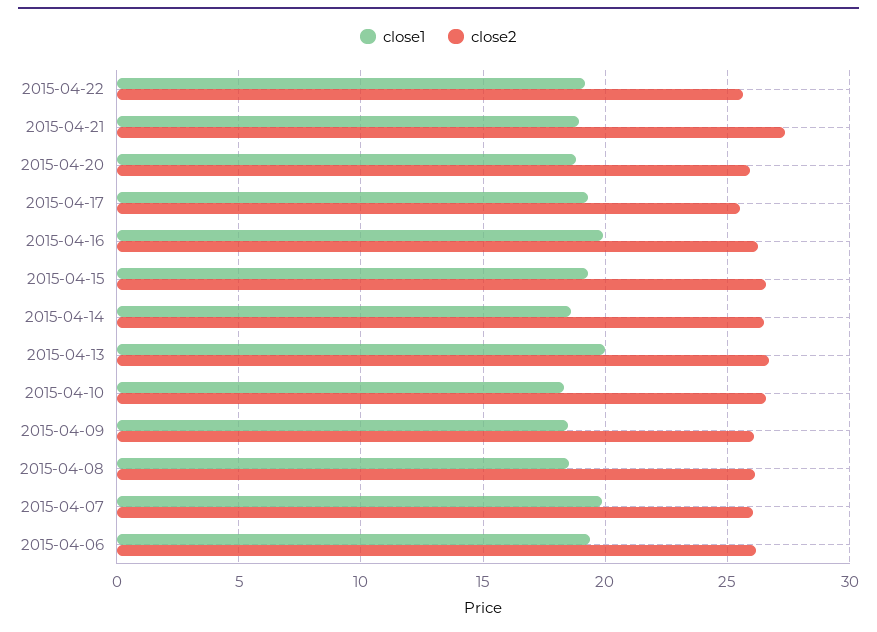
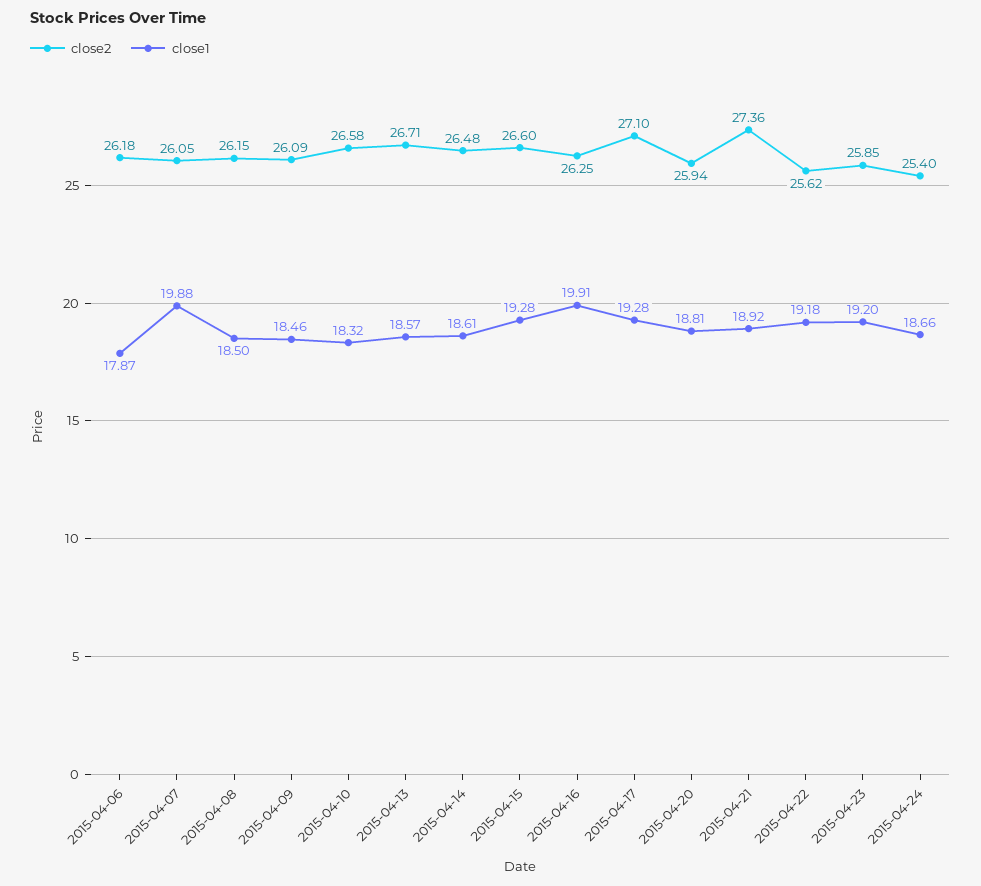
close2, 2015-04-17: 25.5 -> 27.1
close1, 2015-04-13: 20 -> 18.57
close1, 2015-04-06: 19.5 -> 17.87
close2, 2015-04-23: none -> 25.85
close1, 2015-04-23: none -> 19.2
close2, 2015-04-24: none -> 25.4
close1, 2015-04-24: none -> 18.66

